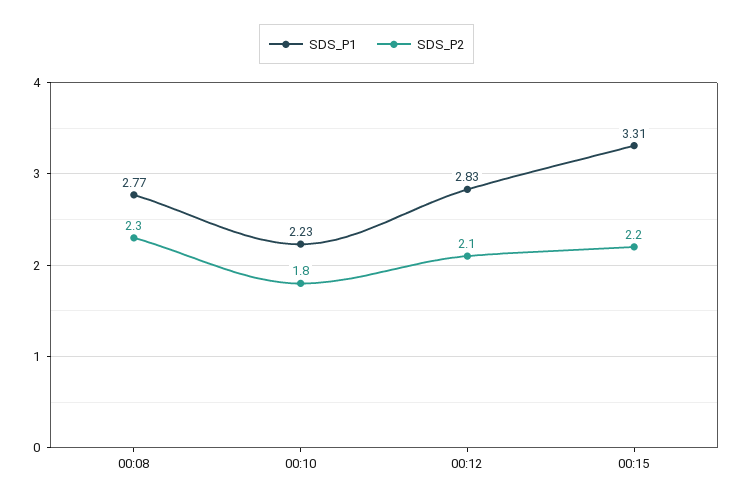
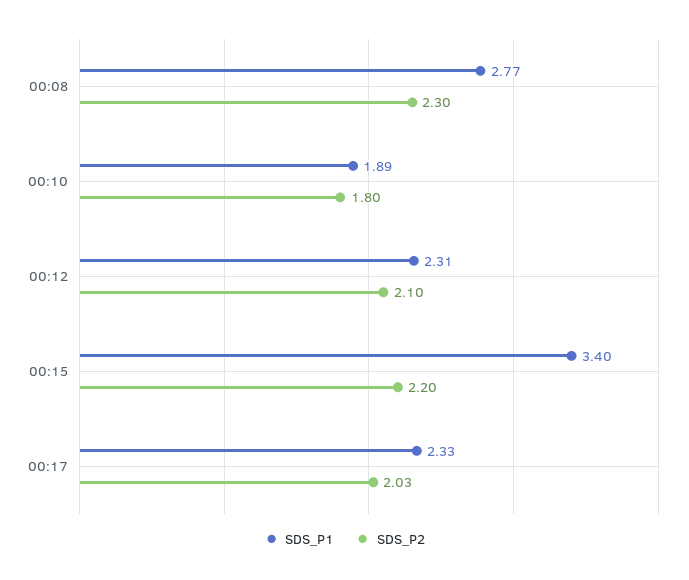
SDS_P1, 00:10: 2.23 -> 1.89
SDS_P1, 00:12: 2.83 -> 2.31
SDS_P1, 00:15: 3.31 -> 3.4
SDS_P1, 00:17: none -> 2.33
SDS_P2, 00:17: none -> 2.03

